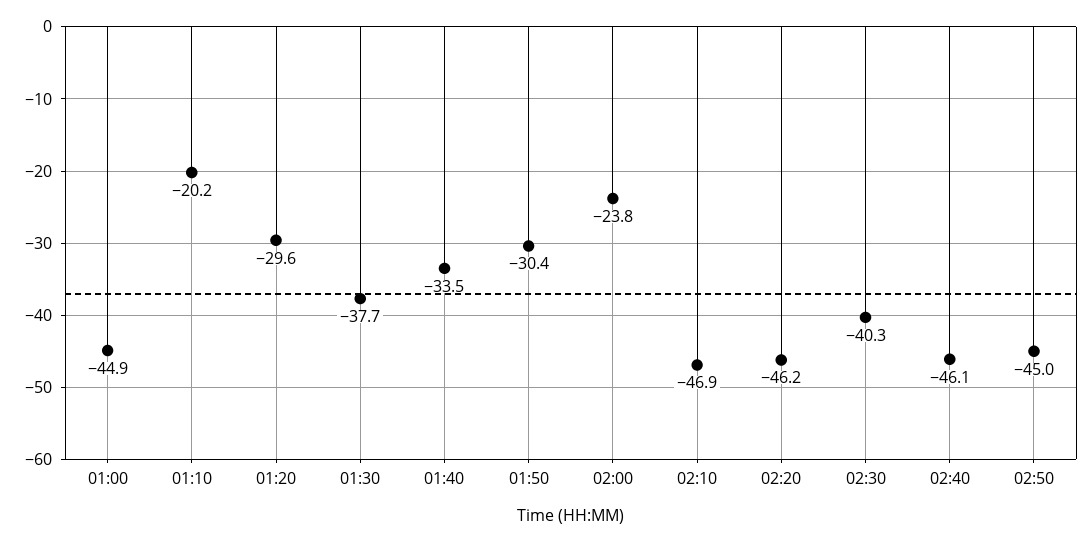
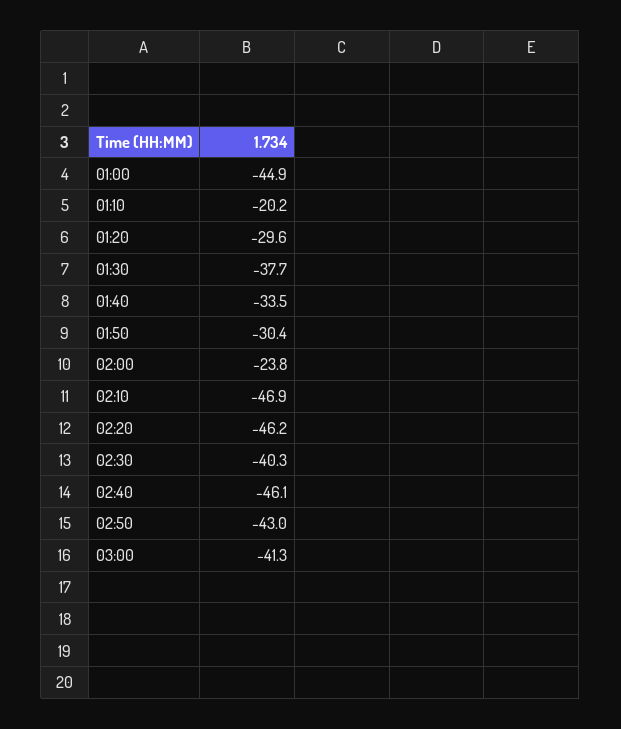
02:50: -45 -> -43
03:00: none -> -41.3

